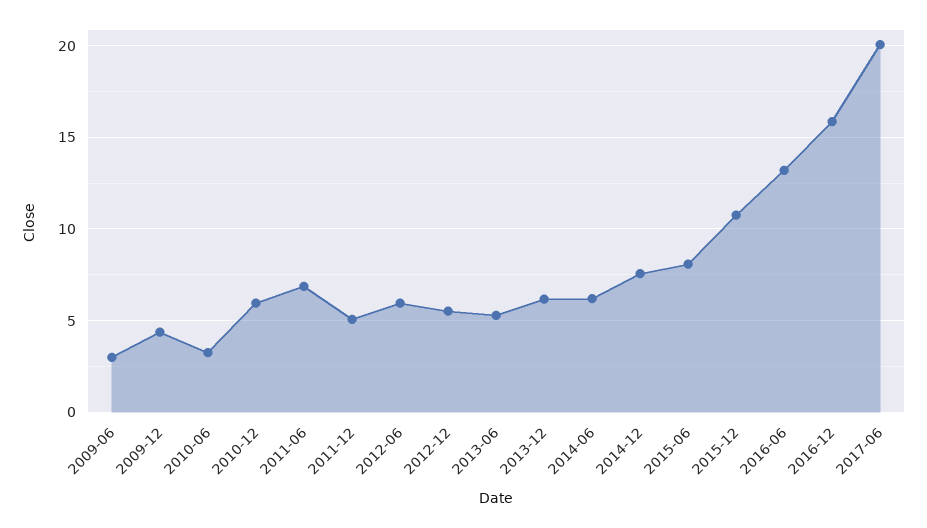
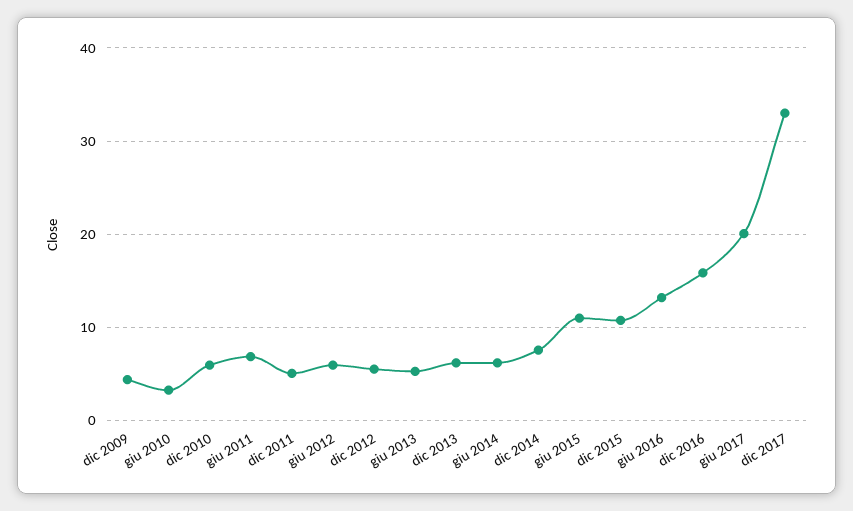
2009-06: 3 -> none
2015-06: 8 -> 11
dic 2017: none -> 33

